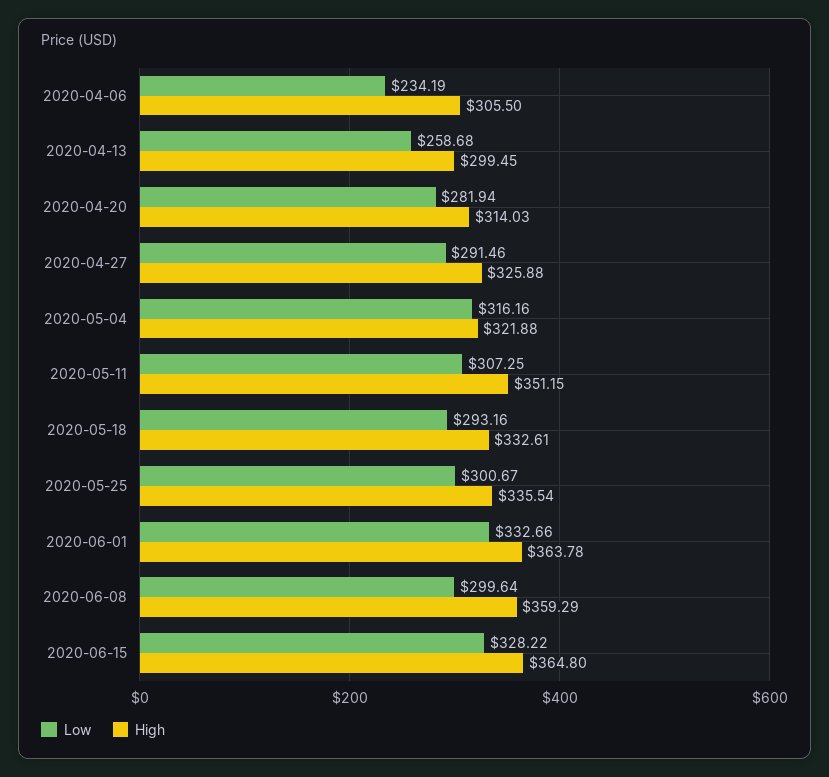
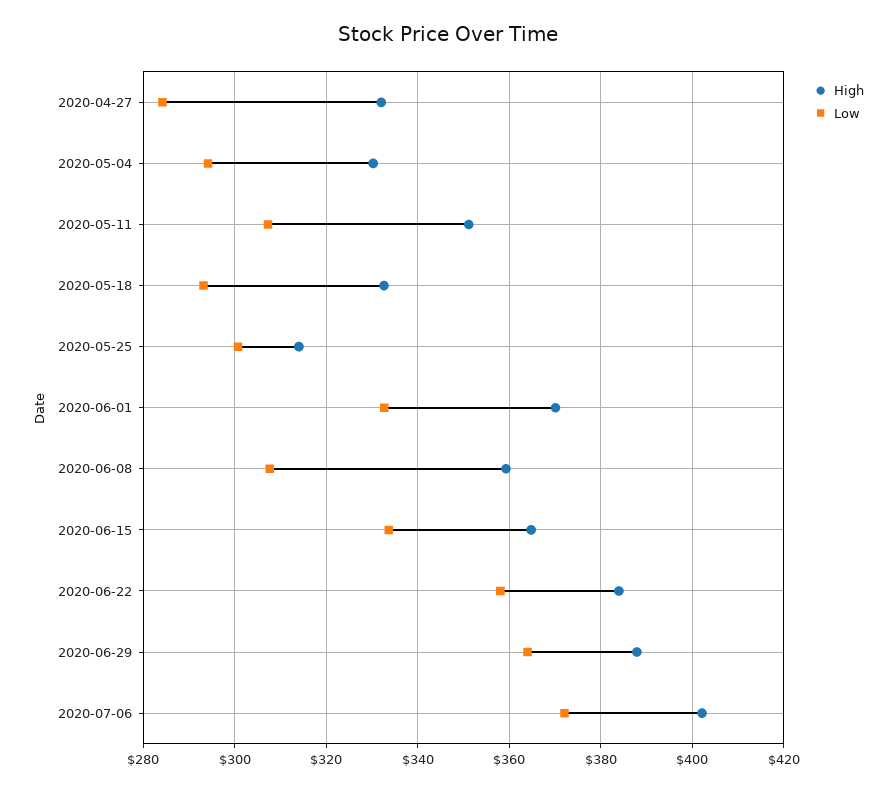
Low, 2020-04-06: 234.19 -> none
High, 2020-04-06: 305.5 -> none
Low, 2020-04-13: 258.68 -> none
High, 2020-04-13: 299.45 -> none
Low, 2020-04-20: 281.94 -> none
High, 2020-04-20: 314.03 -> none
Low, 2020-04-27: 291.46 -> 284
High, 2020-04-27: 325.88 -> 332
Low, 2020-05-04: 316.16 -> 294
High, 2020-05-04: 321.88 -> 330
High, 2020-05-25: 335.54 -> 314
High, 2020-06-01: 363.78 -> 370
Low, 2020-06-08: 299.64 -> 308
Low, 2020-06-15: 328.22 -> 334
High, 2020-06-22: none -> 384
Low, 2020-06-22: none -> 358
High, 2020-06-29: none -> 388
Low, 2020-06-29: none -> 364
High, 2020-07-06: none -> 402
Low, 2020-07-06: none -> 372

